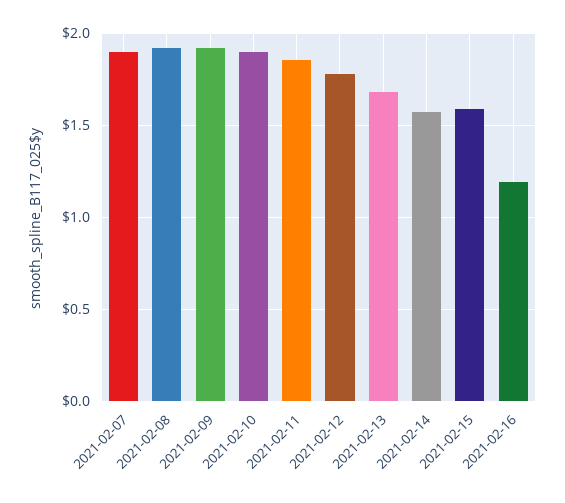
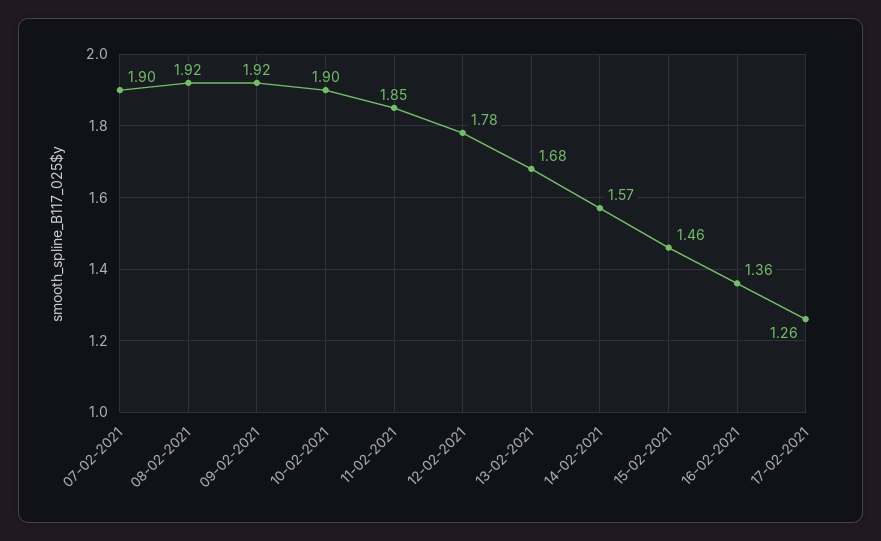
2021-02-15: 1.6 -> 1.46
2021-02-16: 1.2 -> 1.36
17-02-2021: none -> 1.26

